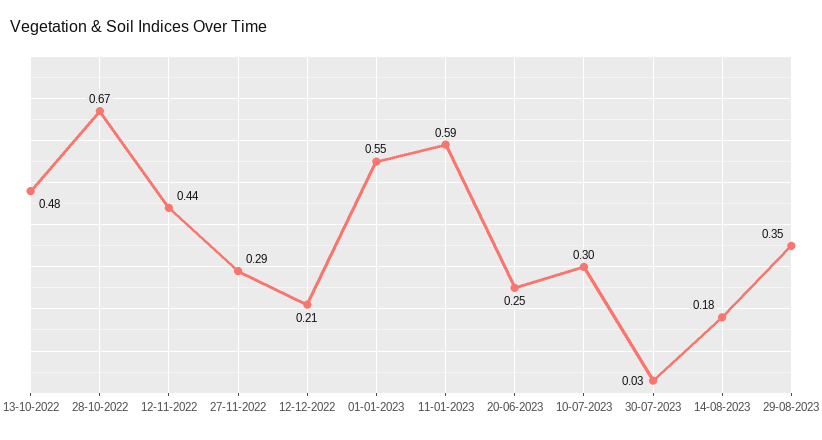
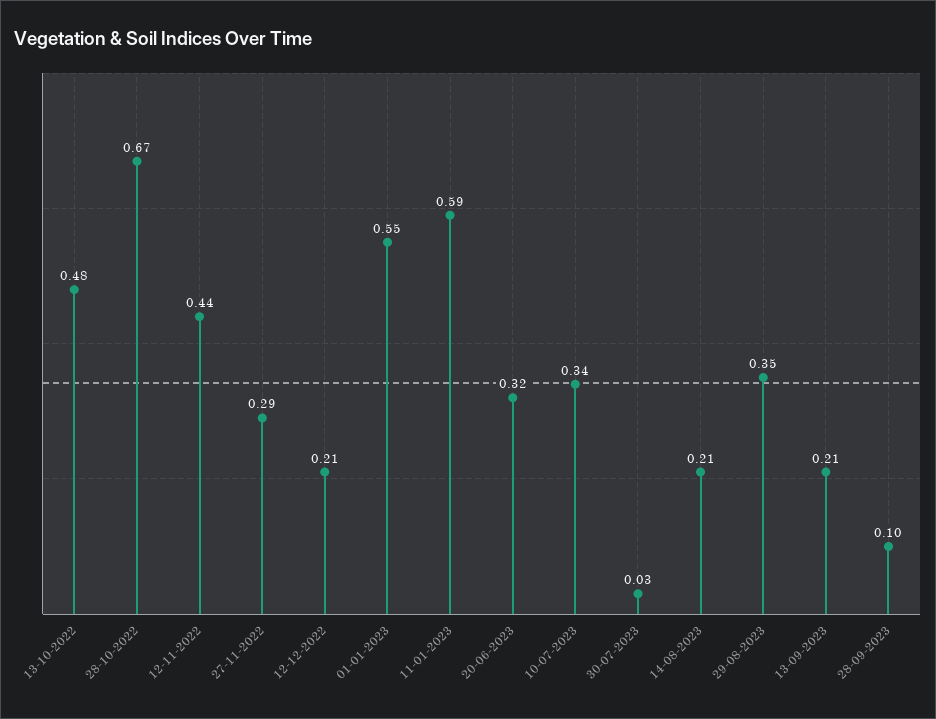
20-06-2023: 0.25 -> 0.32
10-07-2023: 0.3 -> 0.34
14-08-2023: 0.18 -> 0.21
13-09-2023: none -> 0.21
28-09-2023: none -> 0.1

